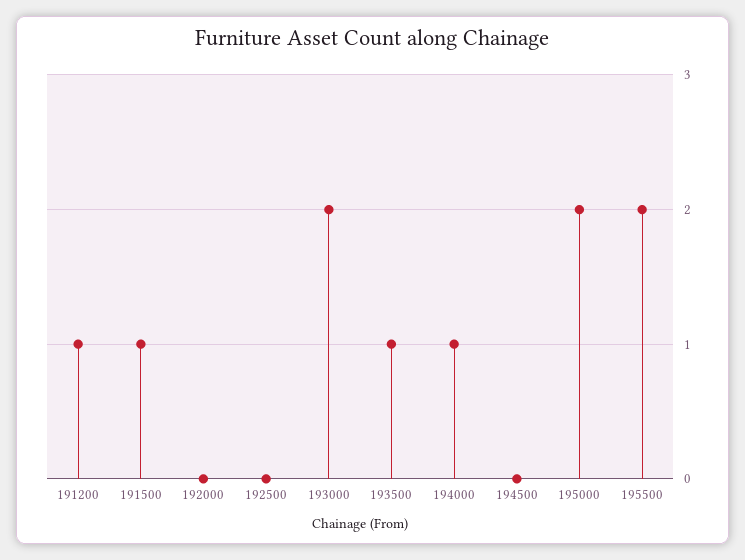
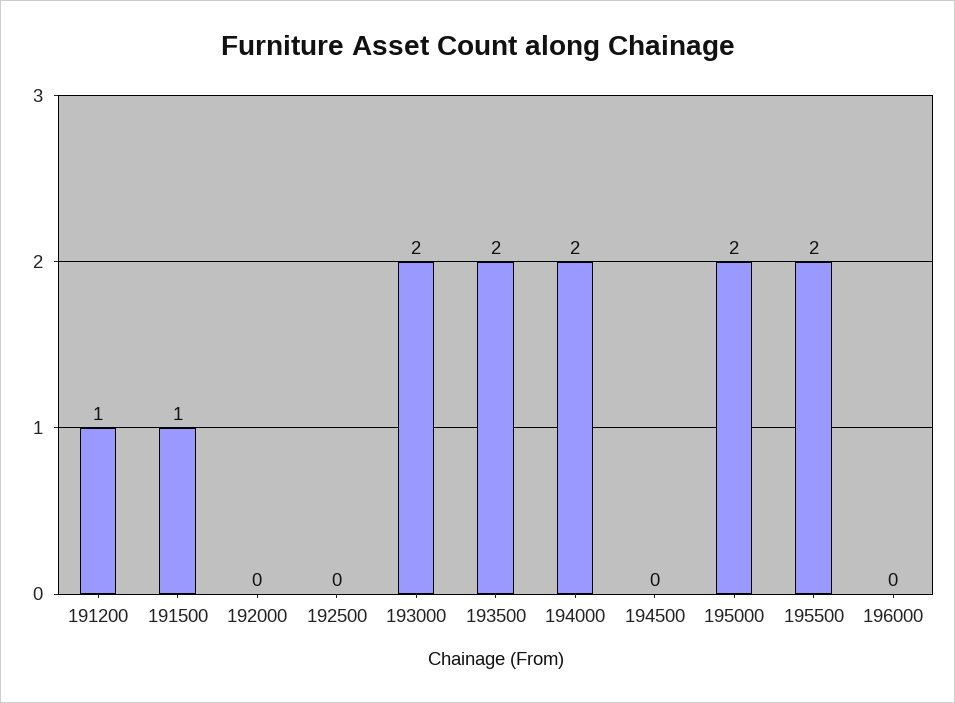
193500: 1 -> 2
194000: 1 -> 2
196000: none -> 0

